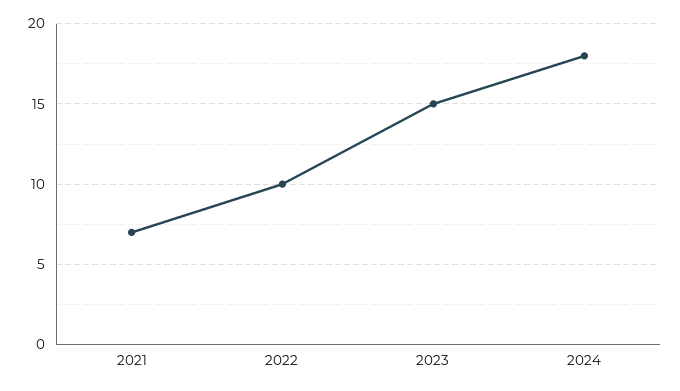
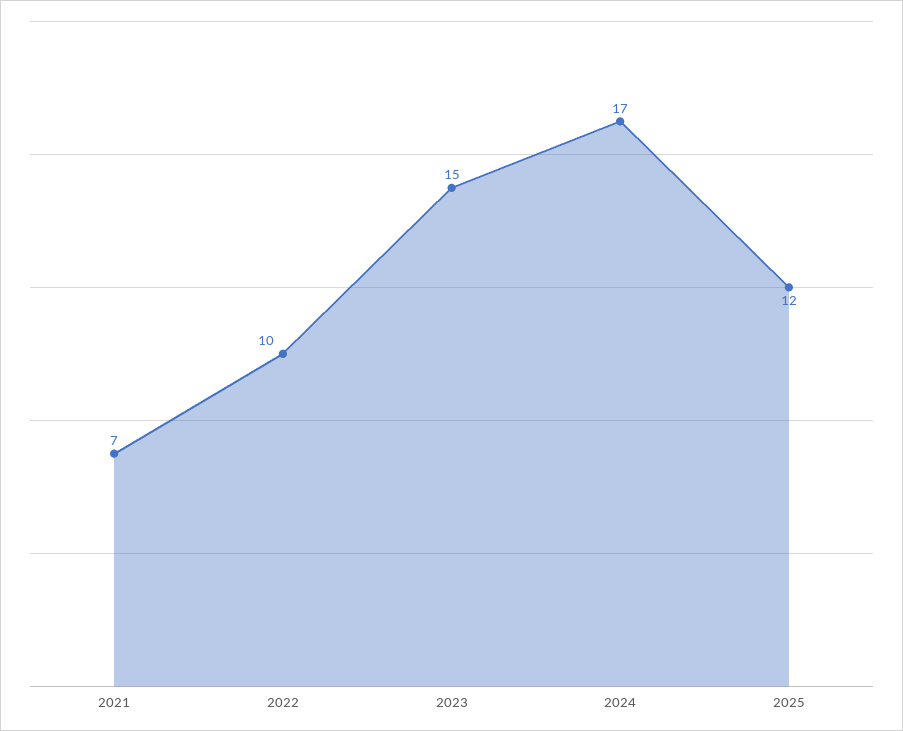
2024: 18 -> 17
2025: none -> 12

